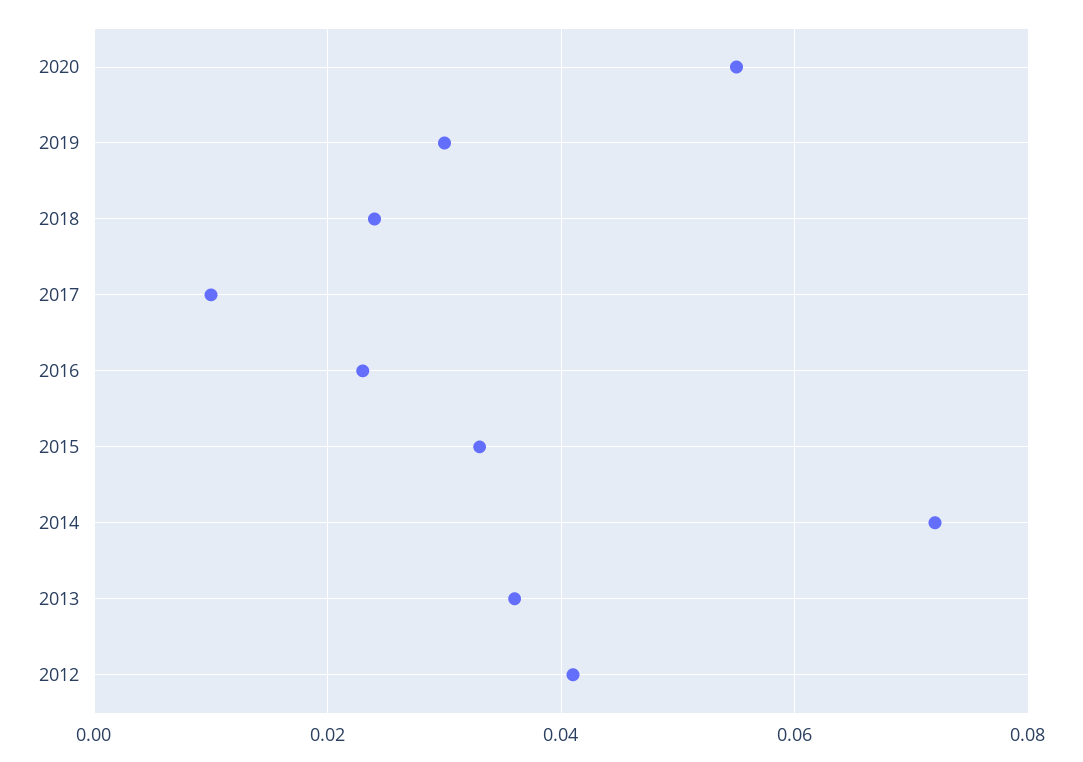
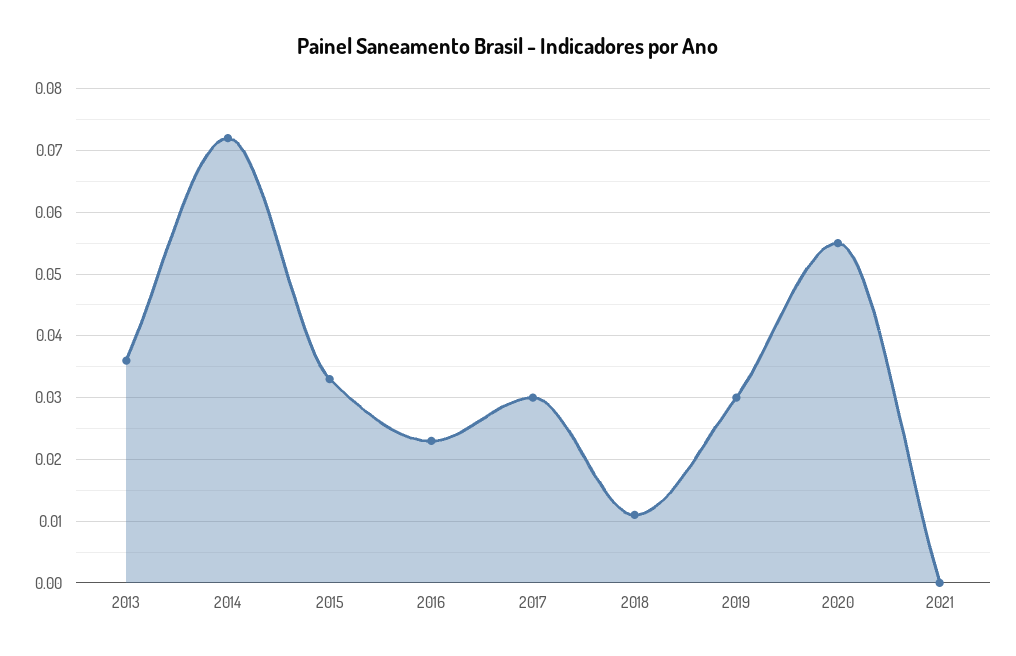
2018: 0.025 -> 0.011
2017: 0.01 -> 0.03
2012: 0.04 -> none
2021: none -> 0

